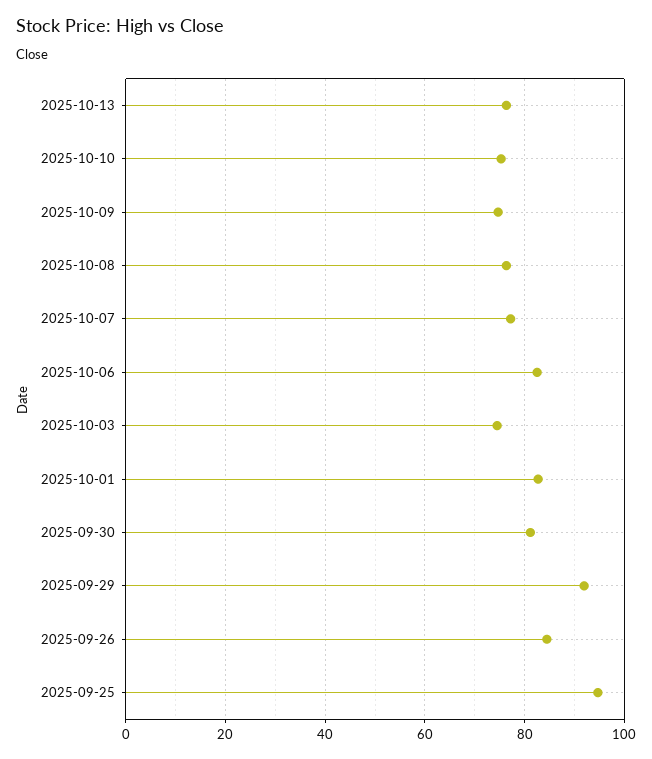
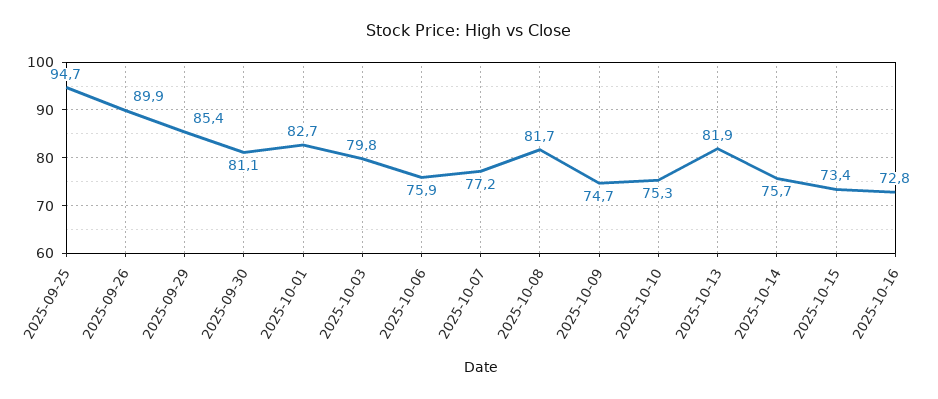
2025-10-13: 76 -> 81.9
2025-10-08: 76 -> 81.7
2025-10-06: 82 -> 75.9
2025-10-03: 74 -> 79.8
2025-09-29: 92 -> 85.4
2025-09-26: 84 -> 89.9
2025-10-14: none -> 75.7
2025-10-15: none -> 73.4
2025-10-16: none -> 72.8

